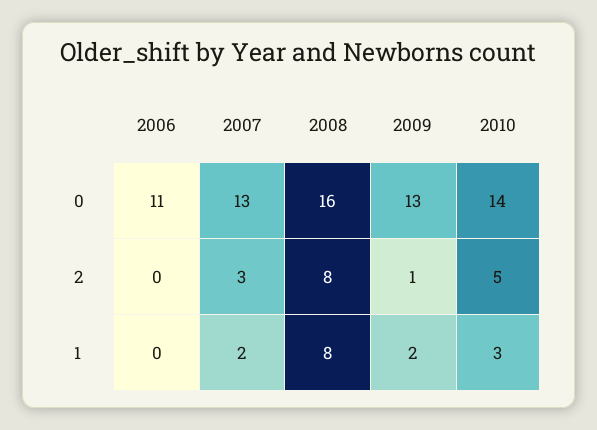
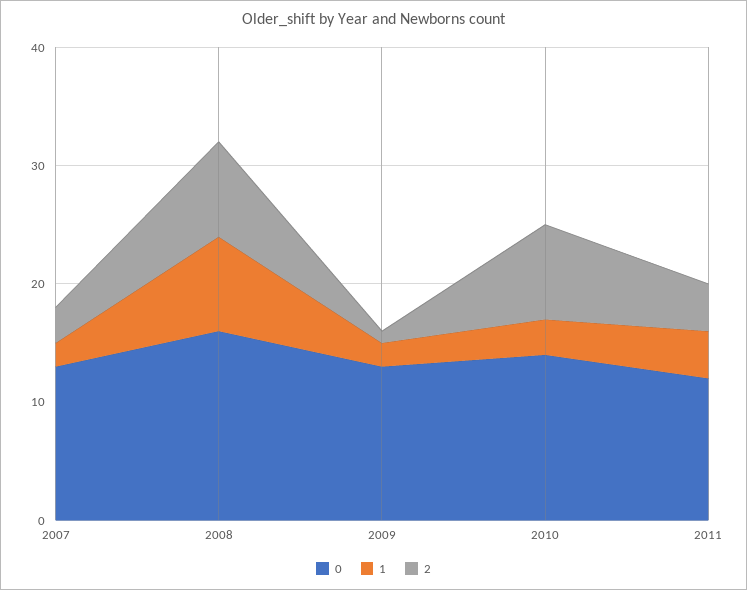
0, 2006: 11 -> none
2, 2006: 0 -> none
2, 2010: 5 -> 8
1, 2006: 0 -> none
0, 2011: none -> 12
1, 2011: none -> 4
2, 2011: none -> 4

